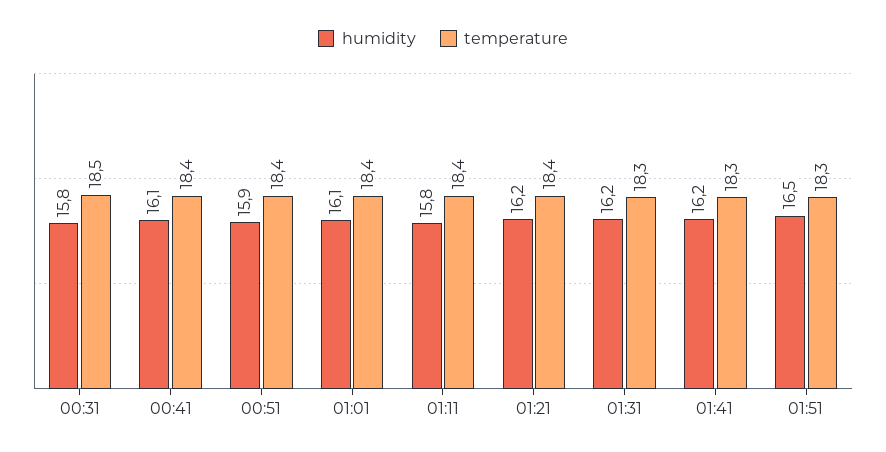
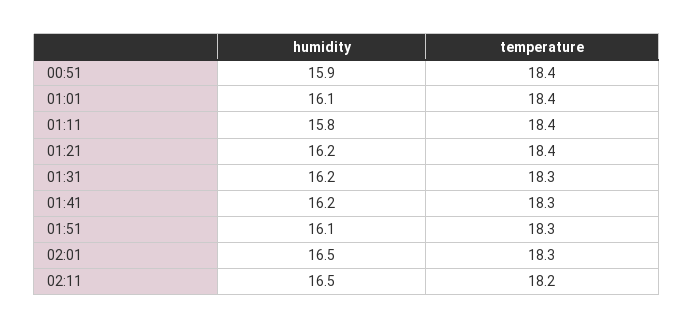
humidity, 00:31: 15.8 -> none
temperature, 00:31: 18.5 -> none
humidity, 00:41: 16.1 -> none
temperature, 00:41: 18.4 -> none
humidity, 01:51: 16.5 -> 16.1
humidity, 02:01: none -> 16.5
temperature, 02:01: none -> 18.3
humidity, 02:11: none -> 16.5
temperature, 02:11: none -> 18.2

